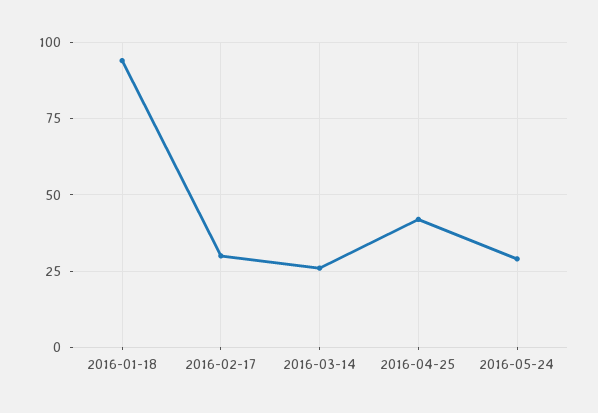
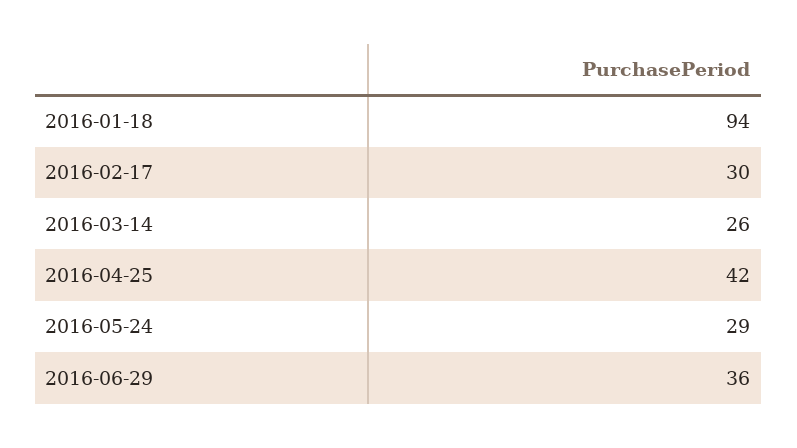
2016-06-29: none -> 36

